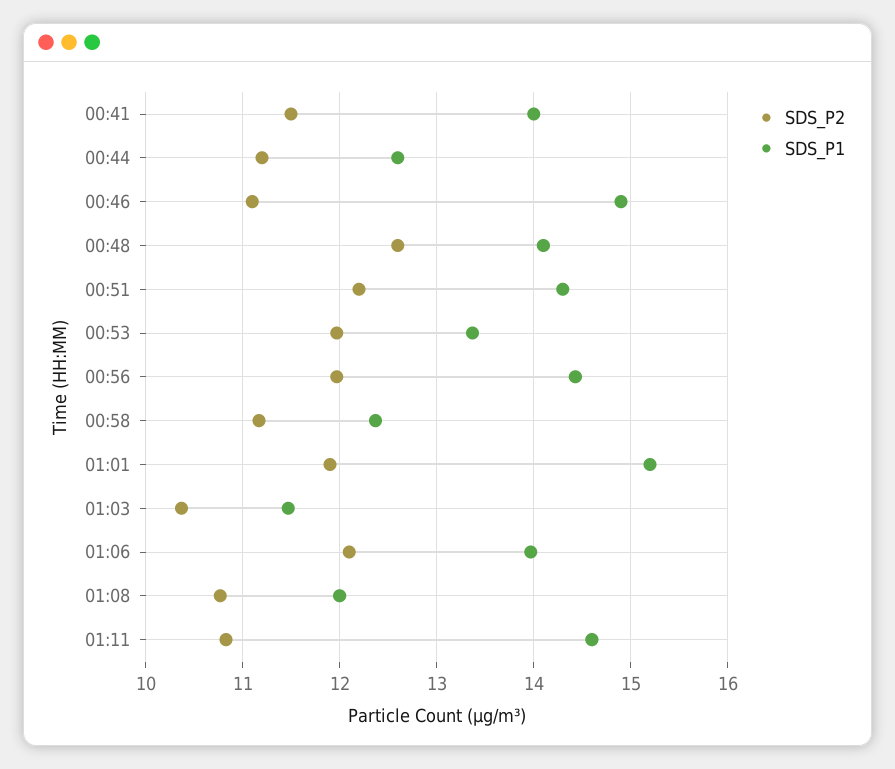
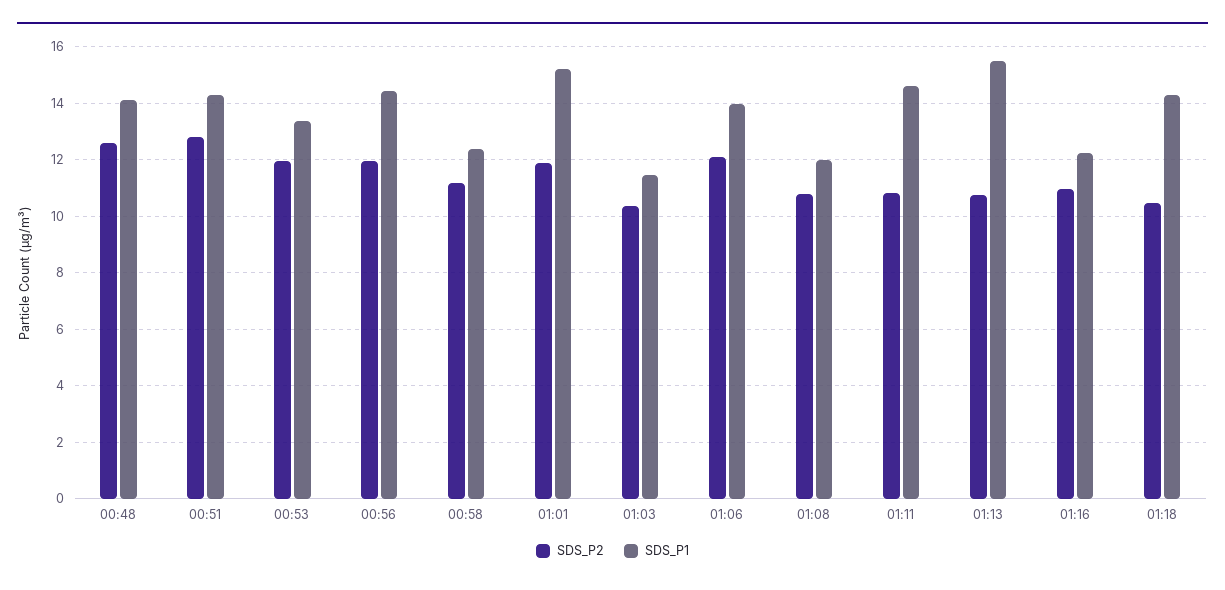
SDS_P2, 00:41: 11.5 -> none
SDS_P1, 00:41: 14 -> none
SDS_P2, 00:44: 11.2 -> none
SDS_P1, 00:44: 12.6 -> none
SDS_P2, 00:46: 11.1 -> none
SDS_P1, 00:46: 14.9 -> none
SDS_P2, 00:51: 12.2 -> 12.75
SDS_P2, 01:13: none -> 10.75
SDS_P1, 01:13: none -> 15.5
SDS_P2, 01:16: none -> 11
SDS_P1, 01:16: none -> 12.25
SDS_P2, 01:18: none -> 10.5
SDS_P1, 01:18: none -> 14.25

